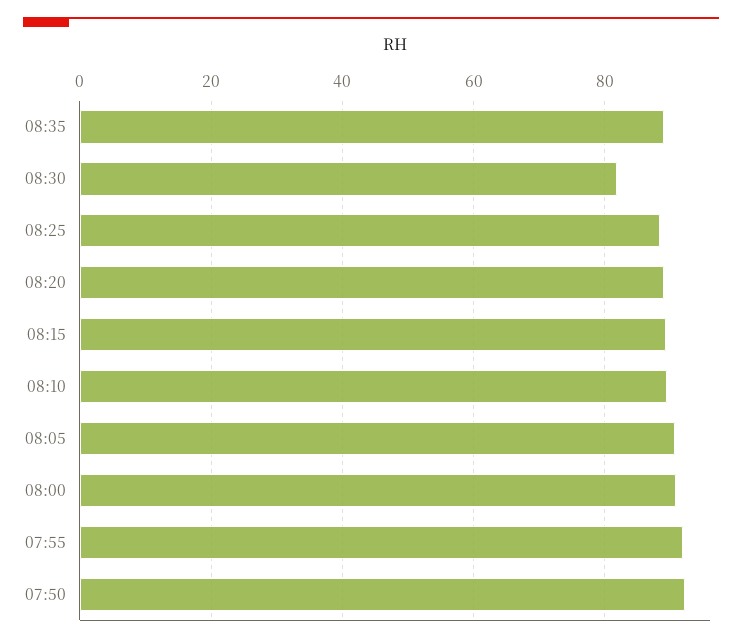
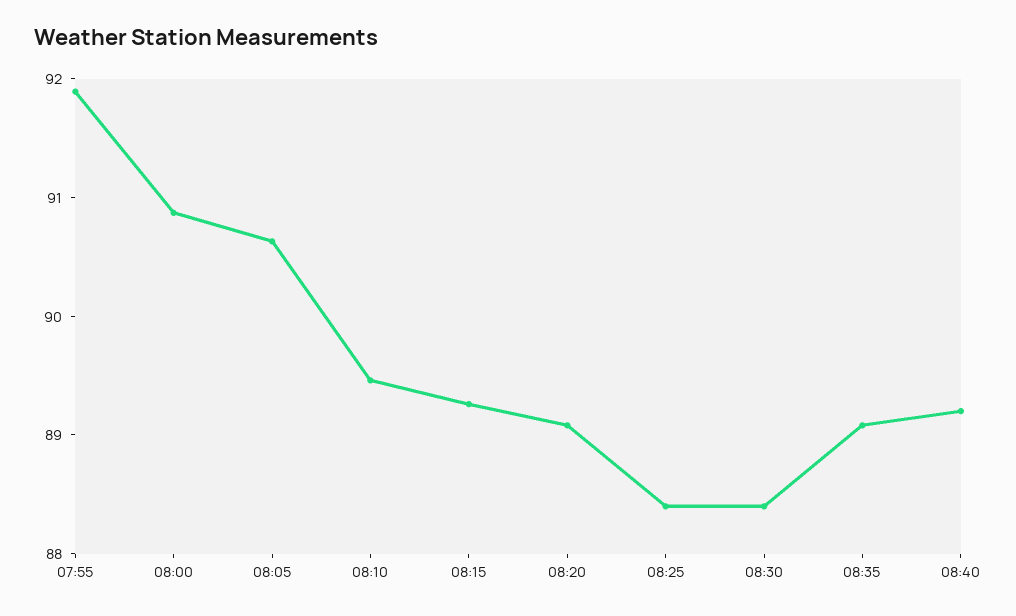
08:30: 82 -> 88.4
07:50: 92 -> none
08:40: none -> 89.2

